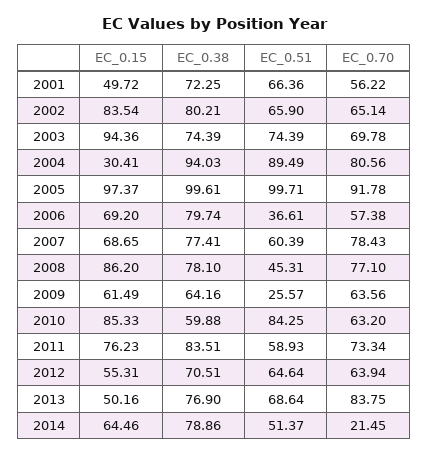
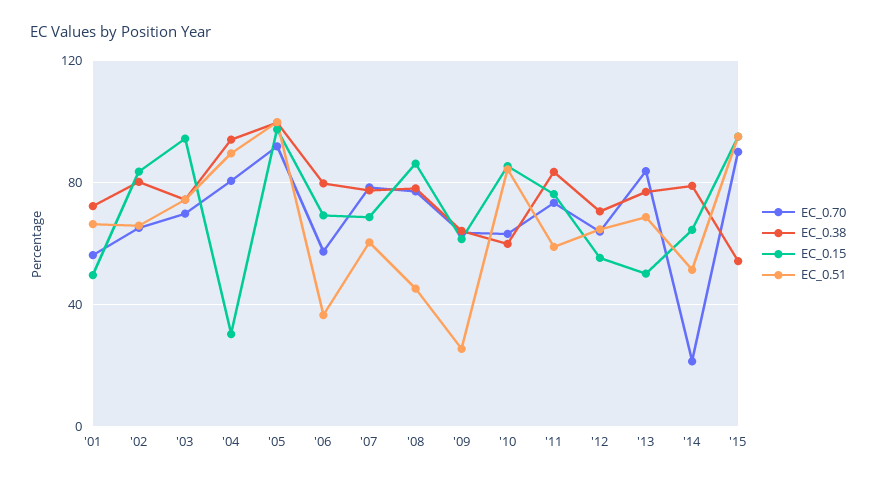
EC_0.70, '15: none -> 90
EC_0.38, '15: none -> 55
EC_0.15, '15: none -> 95
EC_0.51, '15: none -> 95

